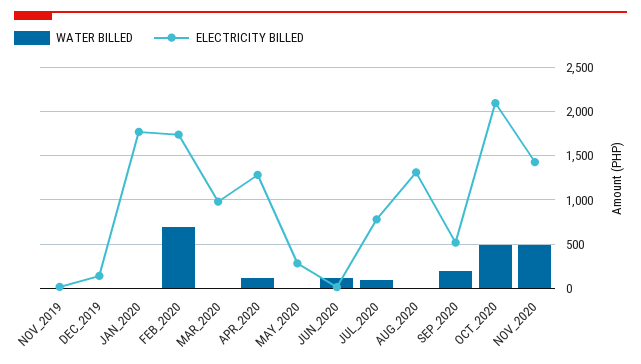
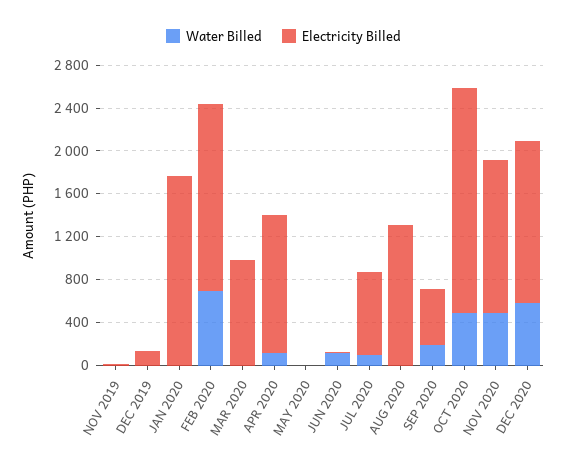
ELECTRICITY BILLED, MAY_2020: 300 -> 0
WATER BILLED, DEC 2020: none -> 600
ELECTRICITY BILLED, DEC 2020: none -> 1500

